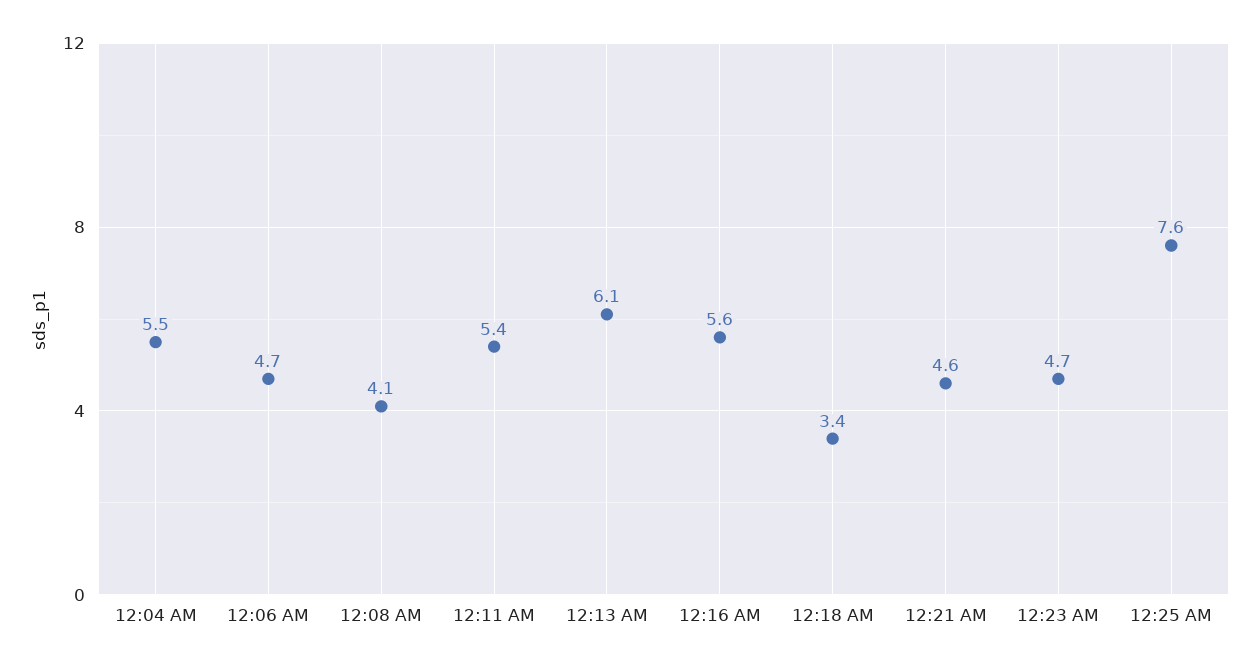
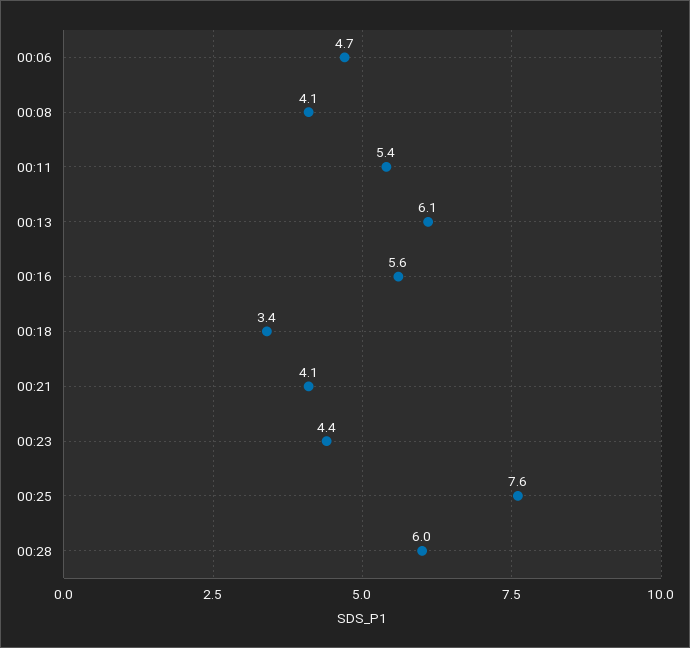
12:04 AM: 5.5 -> none
12:21 AM: 4.6 -> 4.1
12:23 AM: 4.7 -> 4.4
00:28: none -> 6

